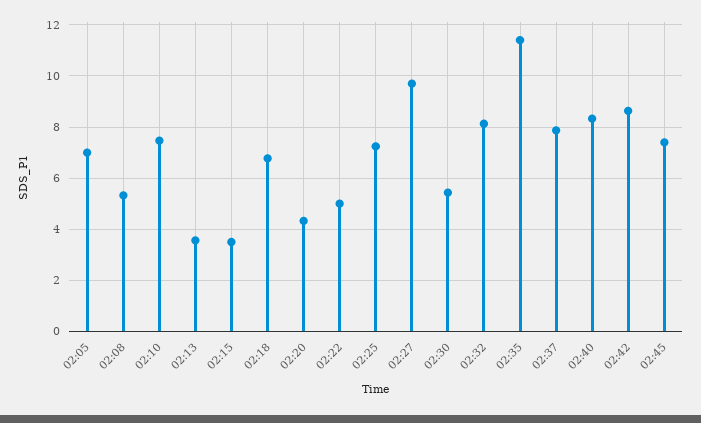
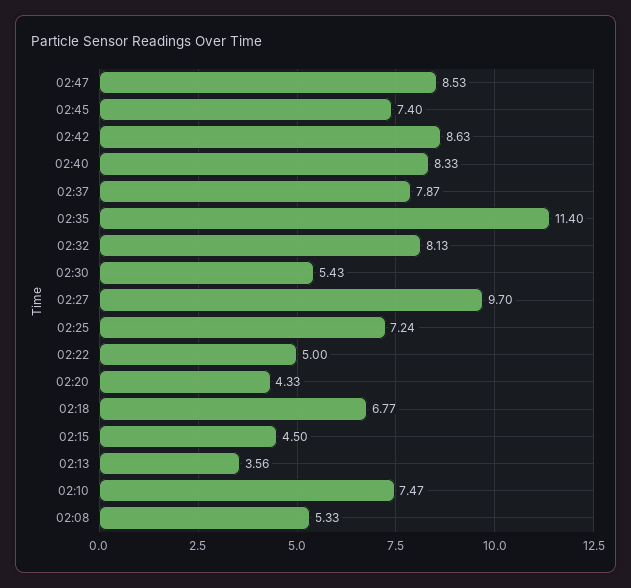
02:05: 7 -> none
02:15: 3.5 -> 4.5
02:47: none -> 8.53

